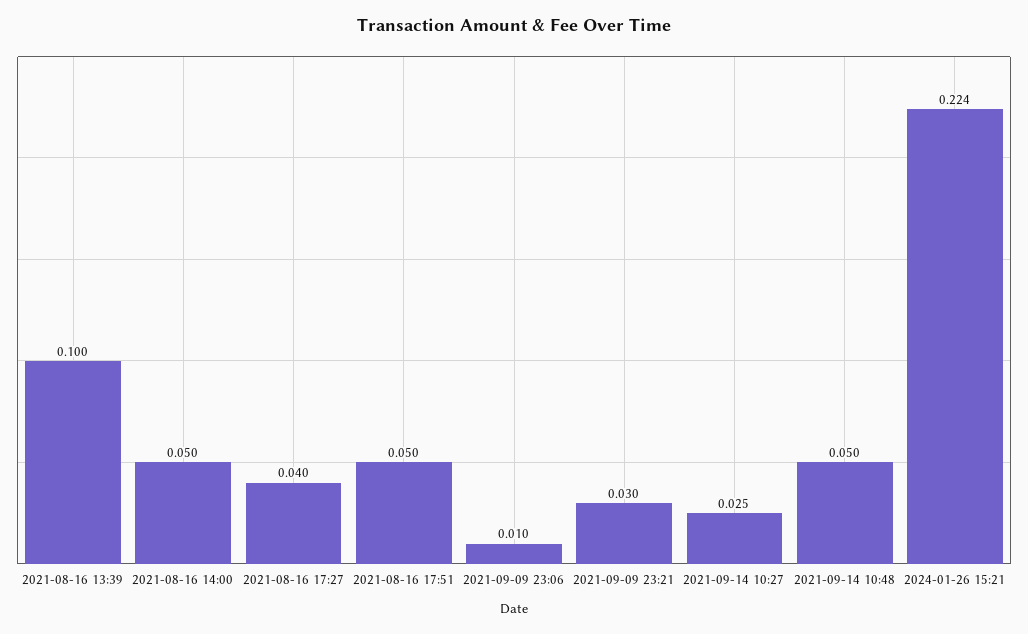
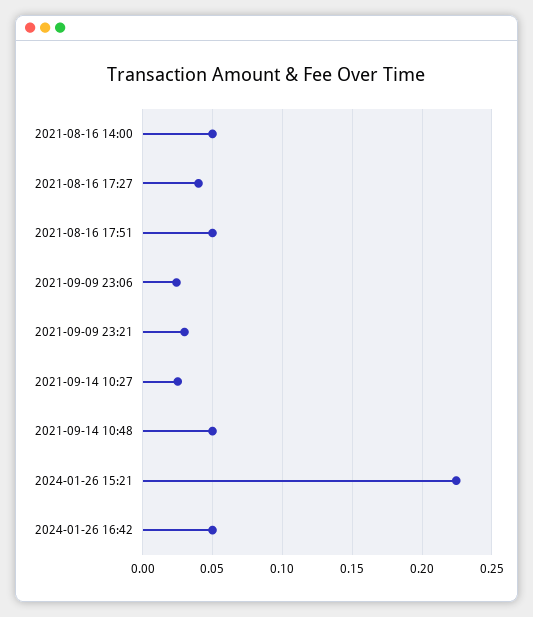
2021-08-16 13:39: 0.1 -> none
2021-09-09 23:06: 0.01 -> 0.025
2024-01-26 16:42: none -> 0.05

